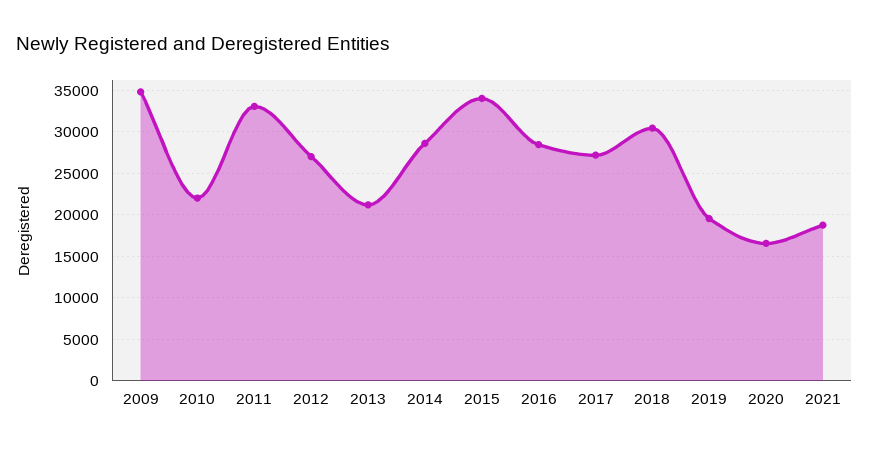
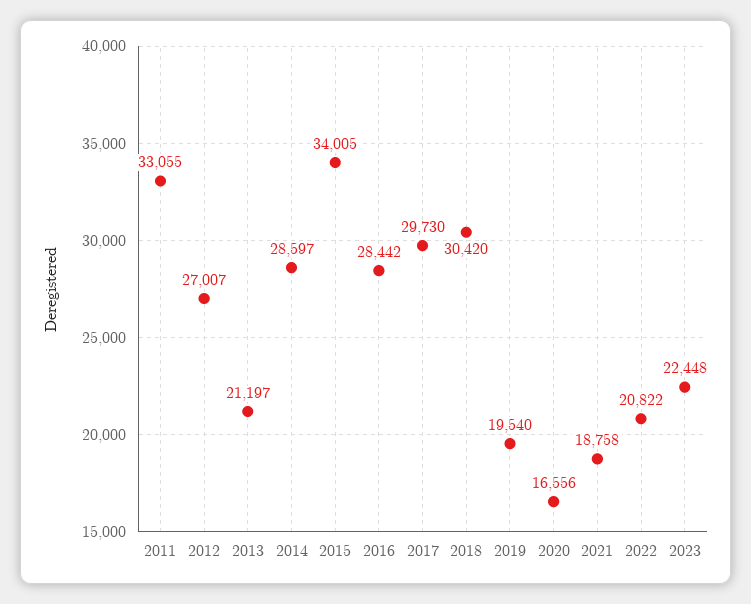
2009: 35000 -> none
2010: 22000 -> none
2017: 27000 -> 29730
2022: none -> 20822
2023: none -> 22448

